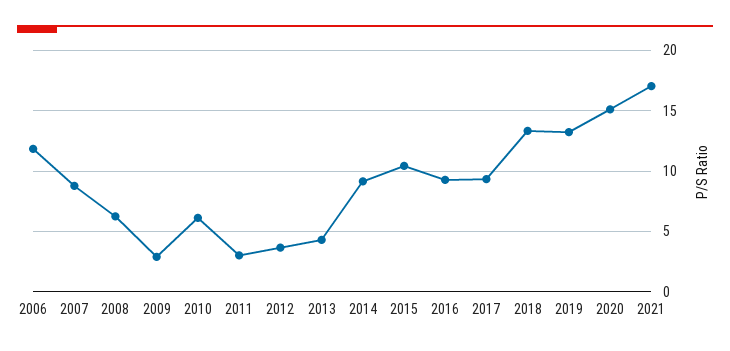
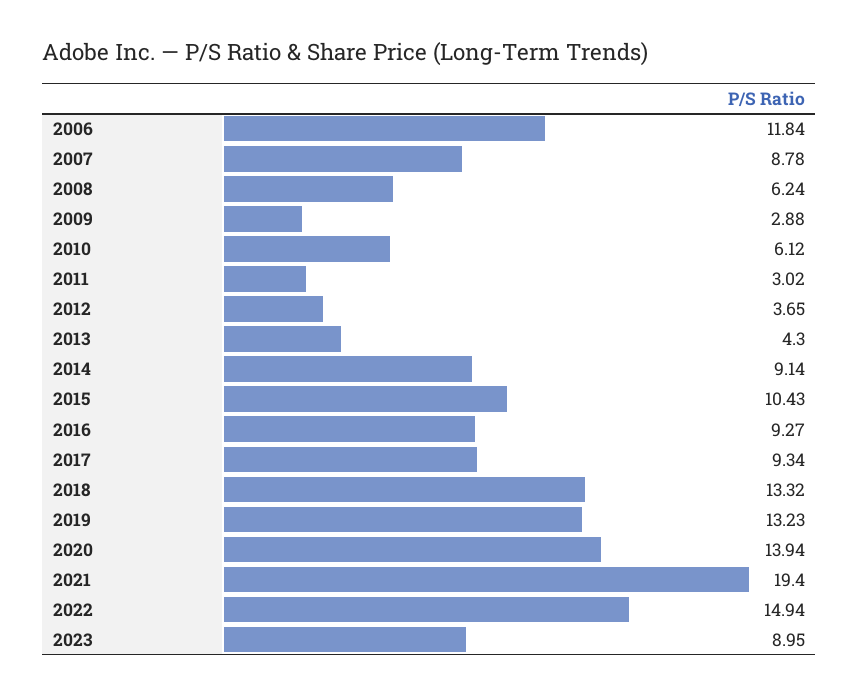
2020: 15 -> 13.94
2021: 17 -> 19.4
2022: none -> 14.94
2023: none -> 8.95

